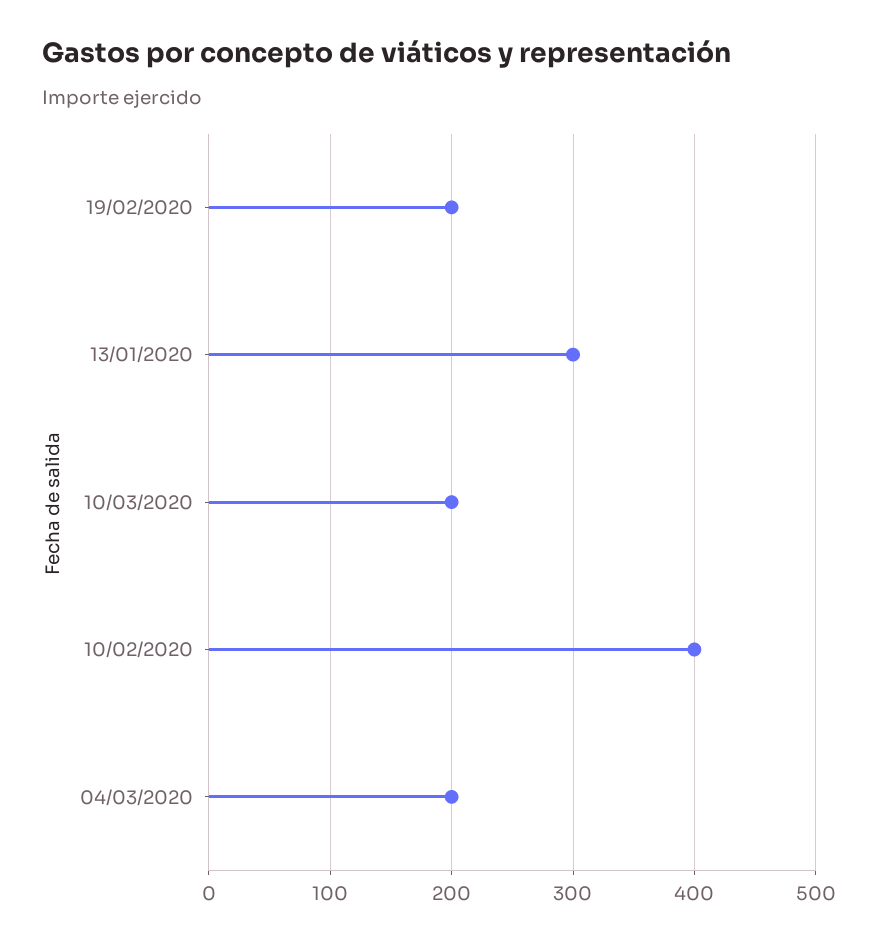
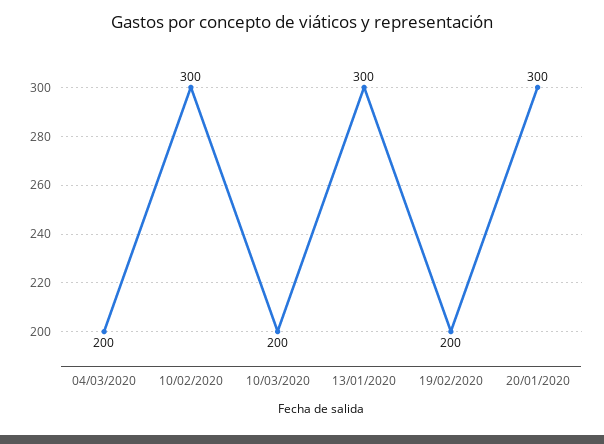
10/02/2020: 400 -> 300
20/01/2020: none -> 300

